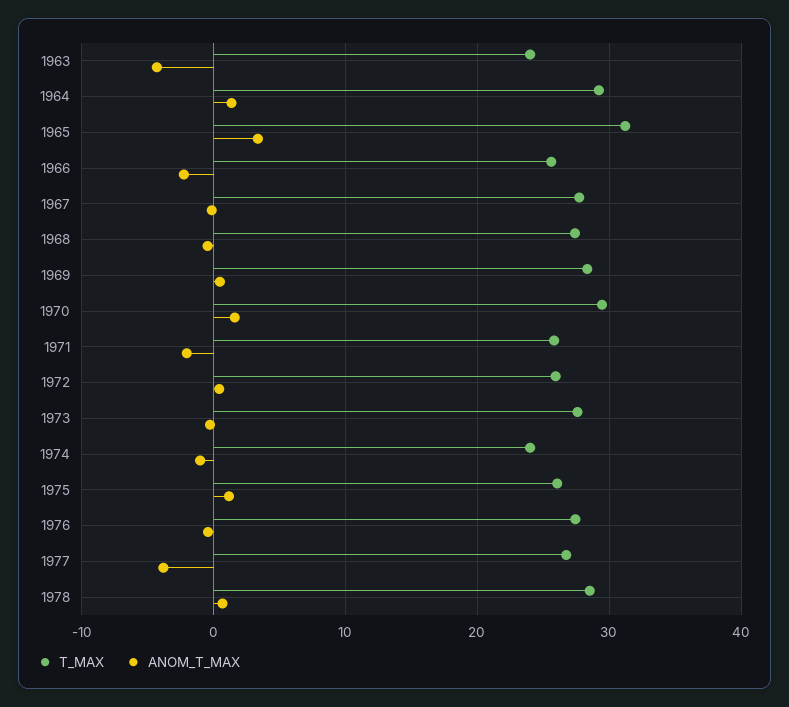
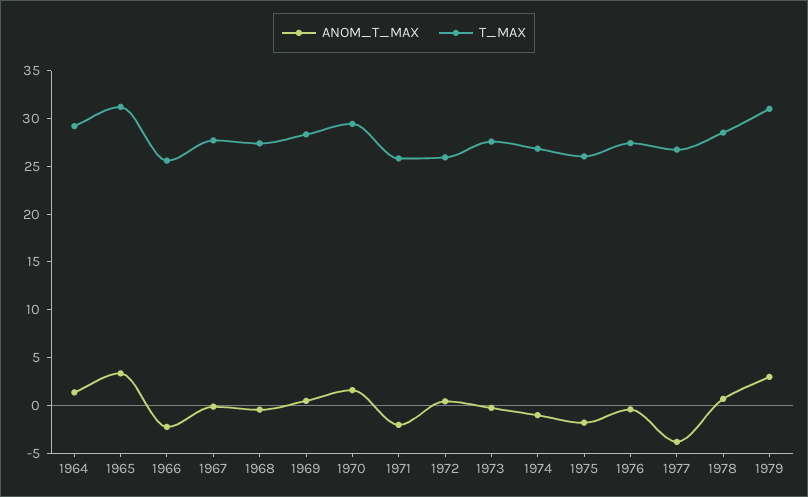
T_MAX, 1963: 24 -> none
ANOM_T_MAX, 1963: -4 -> none
T_MAX, 1974: 24 -> 27
ANOM_T_MAX, 1975: 1 -> -2
ANOM_T_MAX, 1979: none -> 3
T_MAX, 1979: none -> 31

